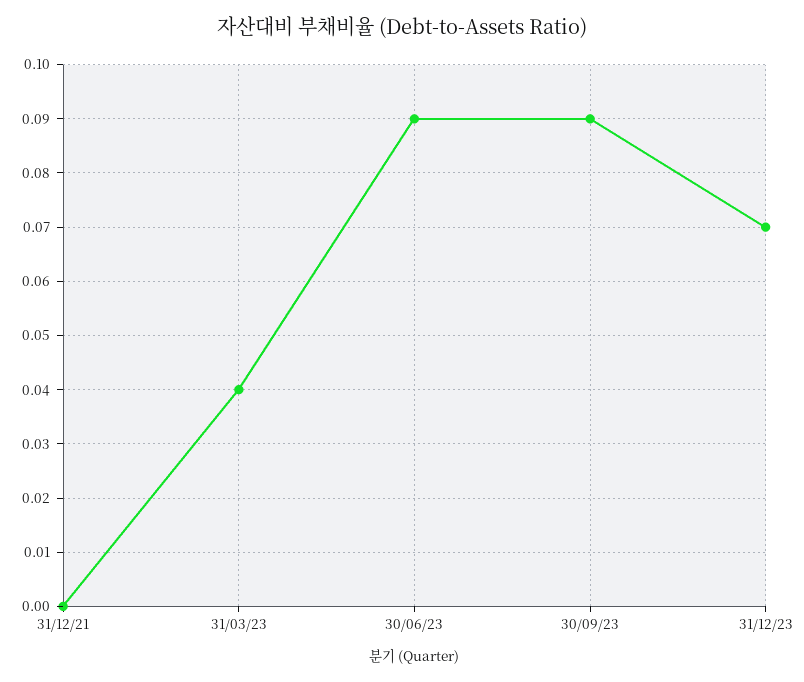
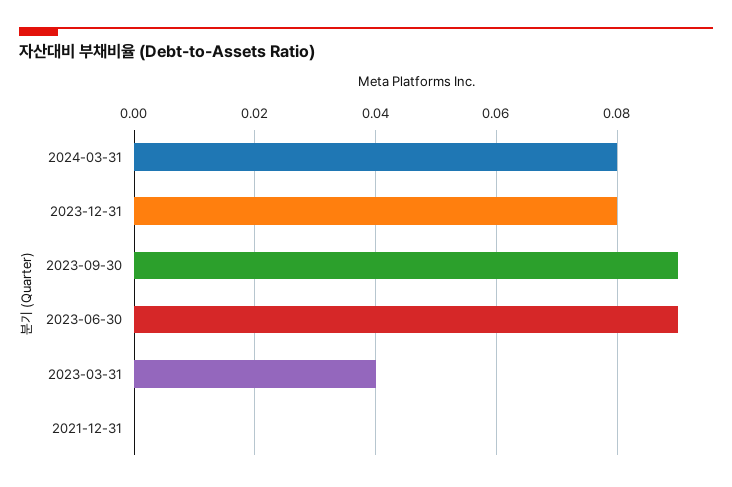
31/12/23: 0.07 -> 0.08
2024-03-31: none -> 0.08

